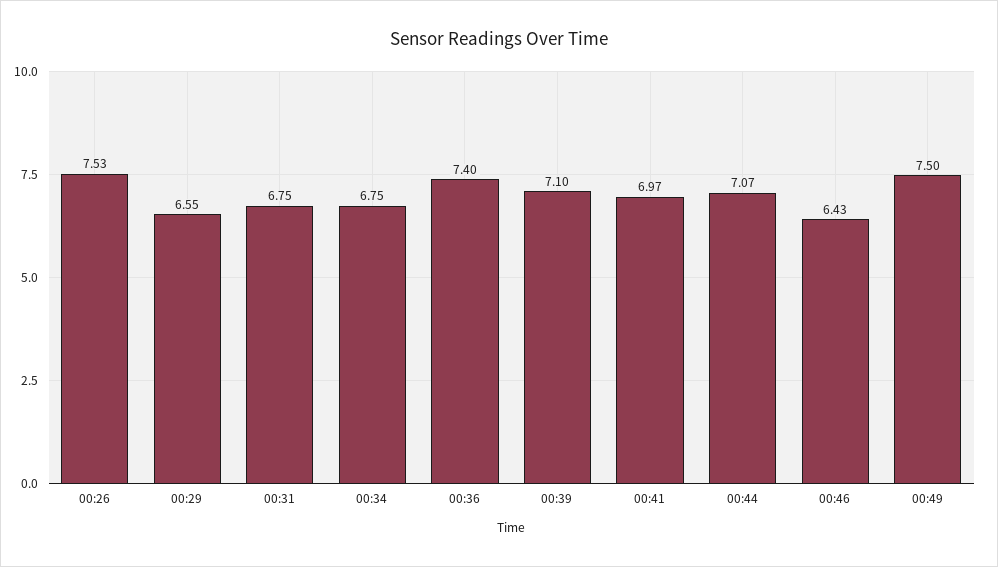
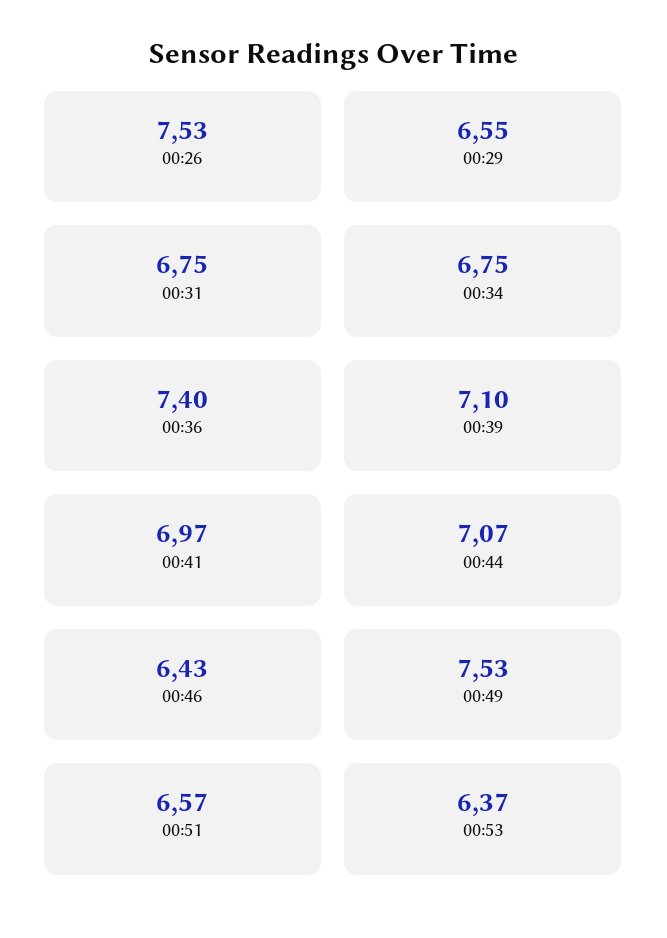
00:49: 7.5 -> 7.53
00:51: none -> 6.57
00:53: none -> 6.37

